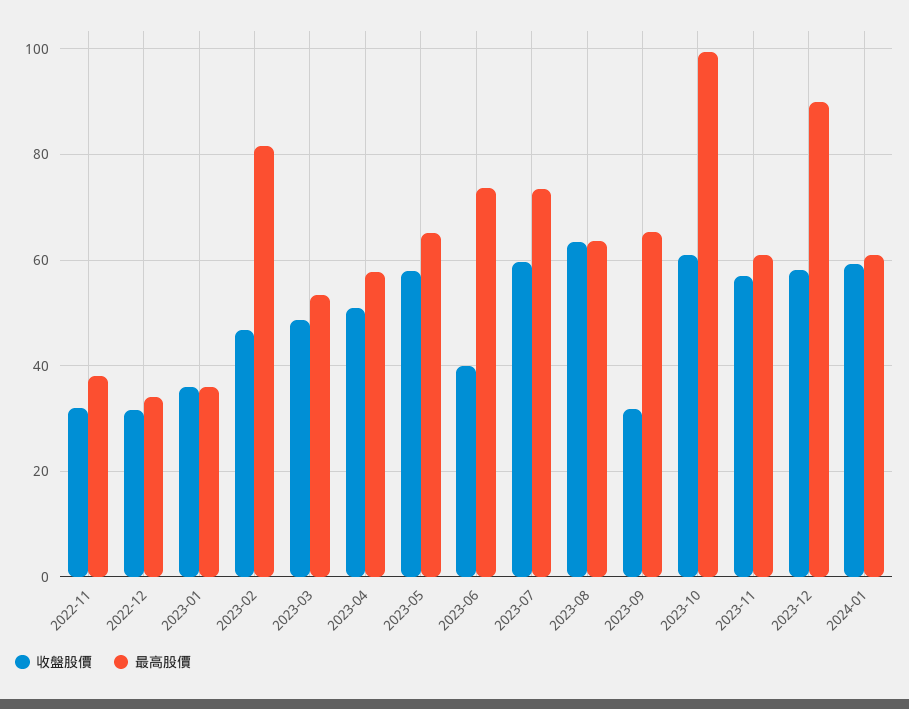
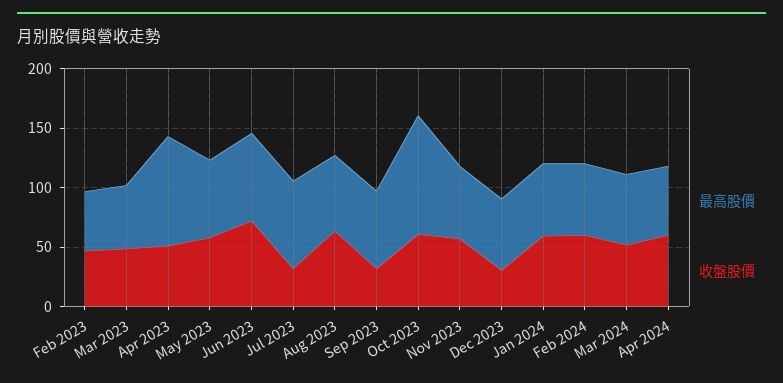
收盤股價, 2022-11: 32 -> none
最高股價, 2022-11: 38 -> none
收盤股價, 2022-12: 32 -> none
最高股價, 2022-12: 34 -> none
收盤股價, 2023-01: 36 -> none
最高股價, 2023-01: 36 -> none
最高股價, 2023-02: 82 -> 50
最高股價, 2023-04: 58 -> 90
收盤股價, 2023-06: 40 -> 70
收盤股價, 2023-07: 60 -> 30
收盤股價, 2023-12: 58 -> 30
最高股價, 2023-12: 90 -> 60
最高股價, Feb 2024: none -> 60
收盤股價, Feb 2024: none -> 60
最高股價, Mar 2024: none -> 60
收盤股價, Mar 2024: none -> 50
最高股價, Apr 2024: none -> 60
收盤股價, Apr 2024: none -> 60

